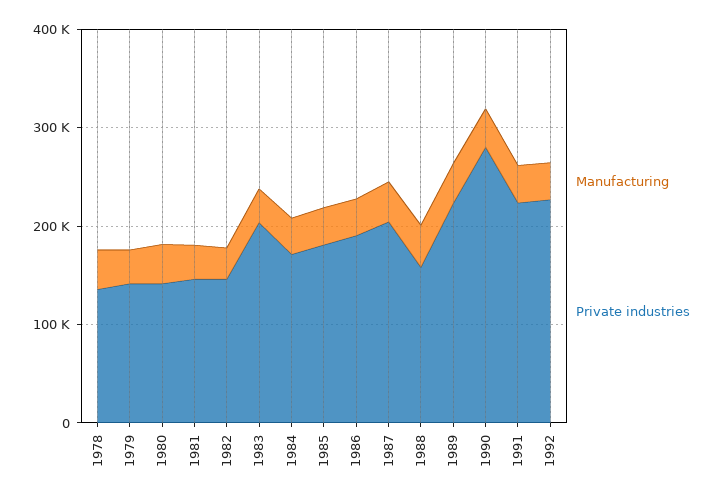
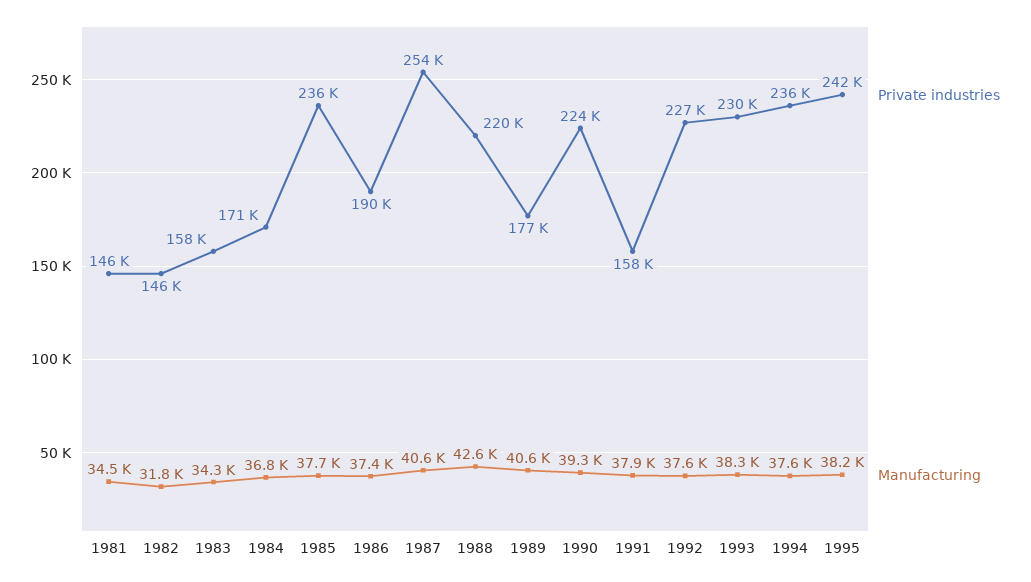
Manufacturing, 1978: 40000 -> none
Private industries, 1978: 140000 -> none
Manufacturing, 1979: 40000 -> none
Private industries, 1979: 140000 -> none
Manufacturing, 1980: 40000 -> none
Private industries, 1980: 140000 -> none
Private industries, 1983: 200000 -> 158000
Private industries, 1985: 180000 -> 236000
Private industries, 1987: 200000 -> 254000
Private industries, 1988: 160000 -> 220000
Private industries, 1989: 220000 -> 177000
Private industries, 1990: 280000 -> 224000
Private industries, 1991: 220000 -> 158000
Private industries, 1993: none -> 230000
Manufacturing, 1993: none -> 38300
Private industries, 1994: none -> 236000
Manufacturing, 1994: none -> 37600
Private industries, 1995: none -> 242000
Manufacturing, 1995: none -> 38200

